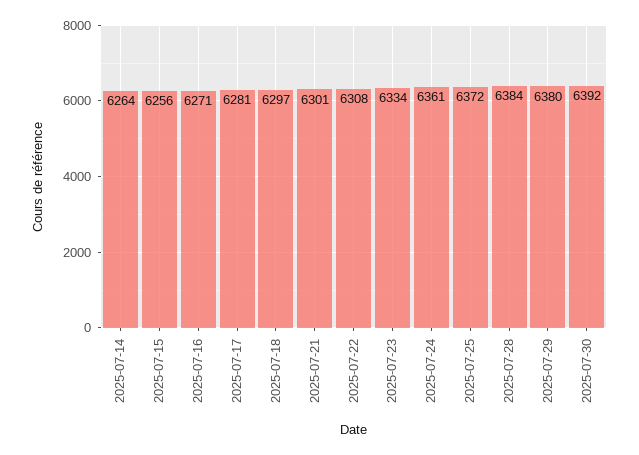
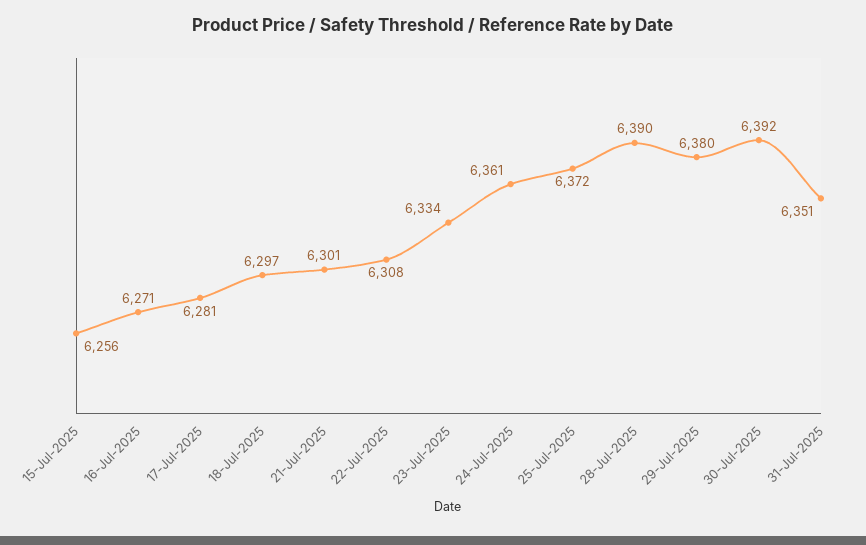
2025-07-14: 6264 -> none
2025-07-28: 6384 -> 6390
31-Jul-2025: none -> 6351

